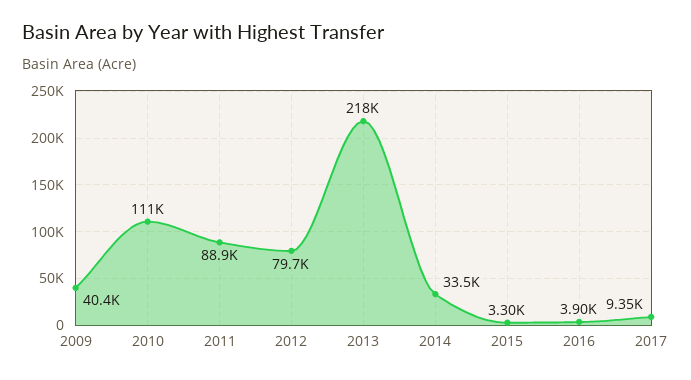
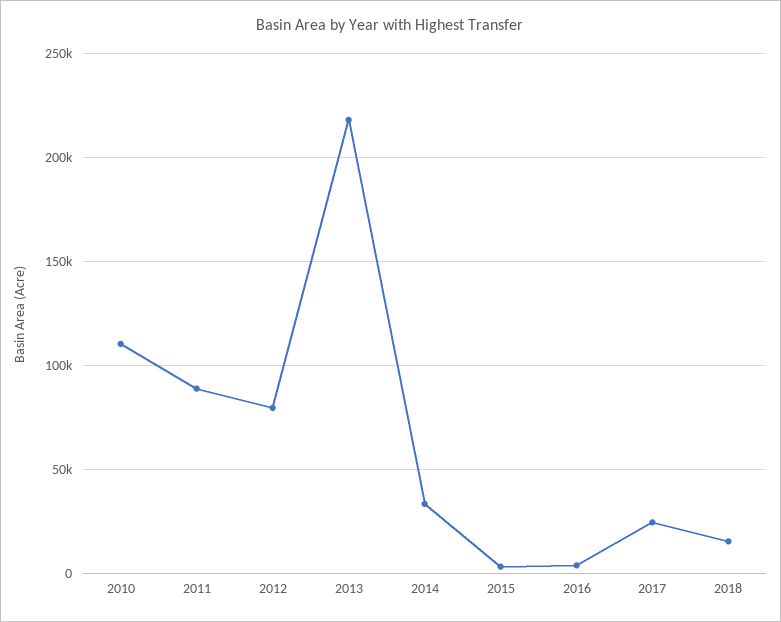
2009: 40400 -> none
2017: 9350 -> 25000
2018: none -> 15000

